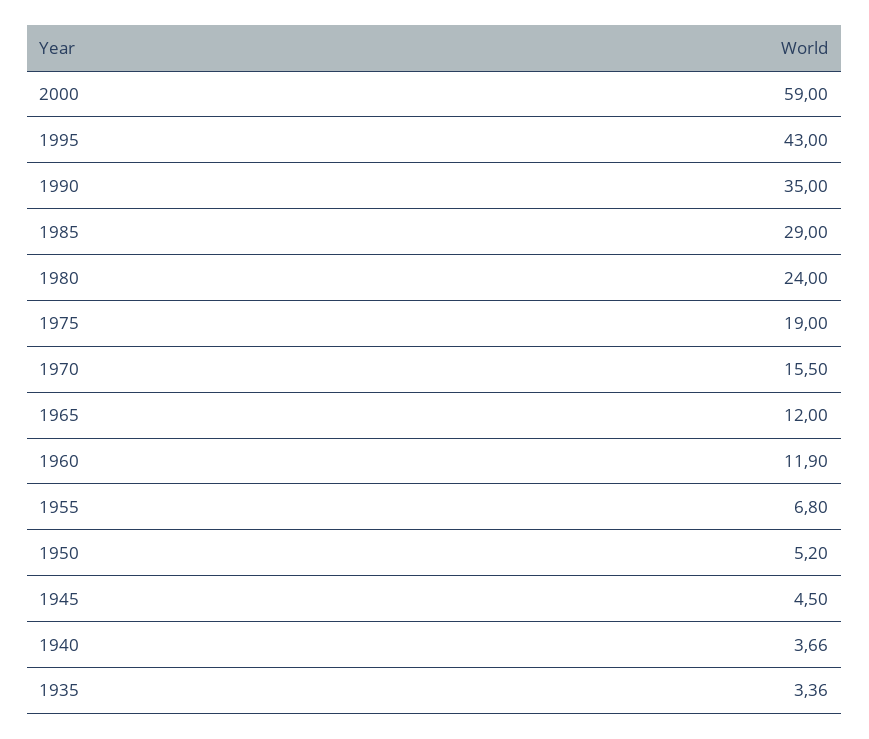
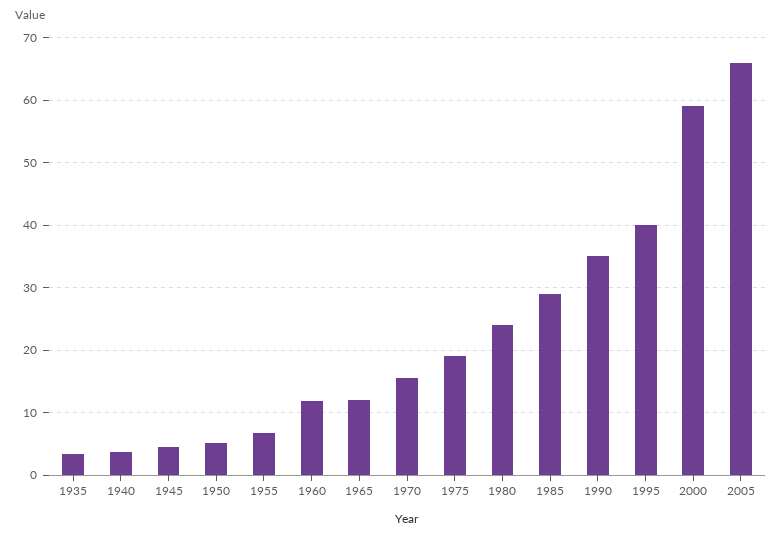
1995: 43 -> 40
2005: none -> 66

